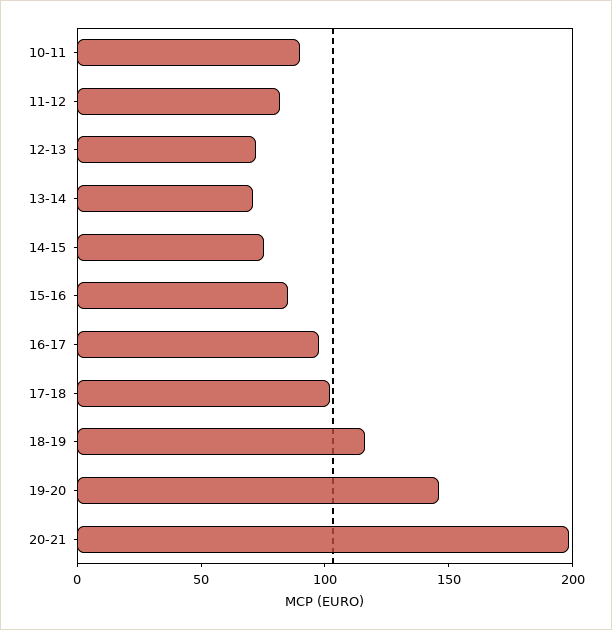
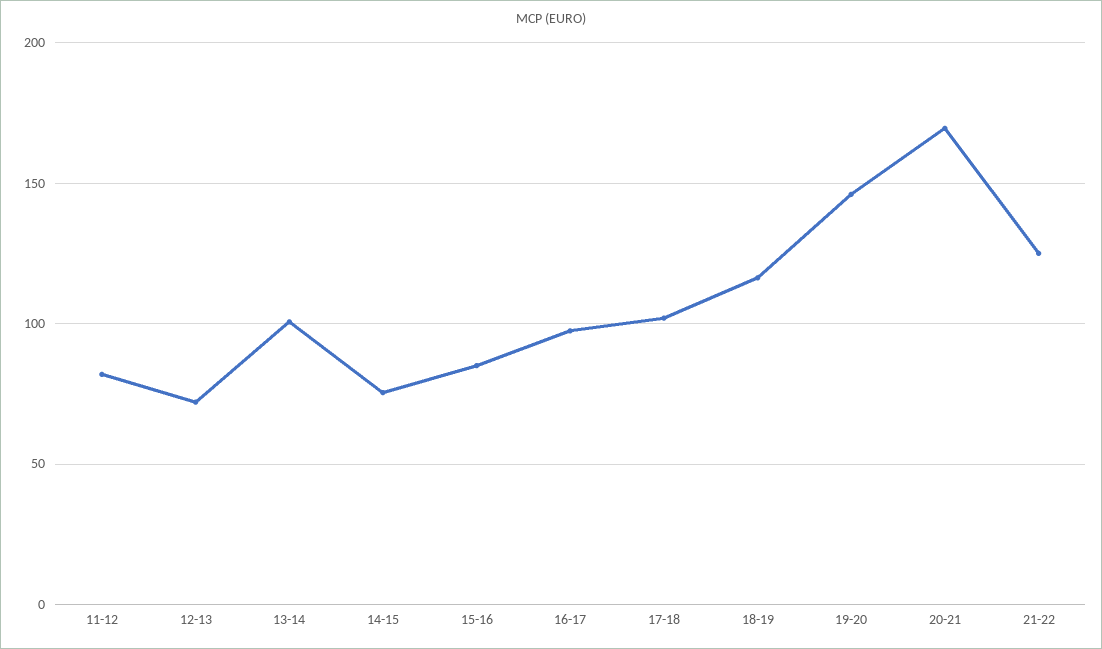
10-11: 90 -> none
13-14: 70 -> 100
20-21: 200 -> 170
21-22: none -> 125

